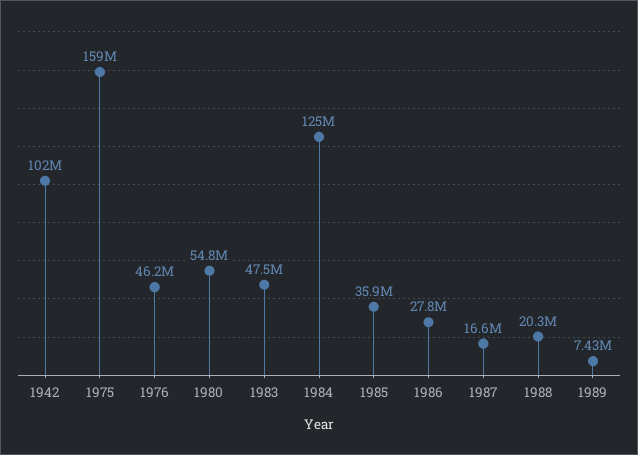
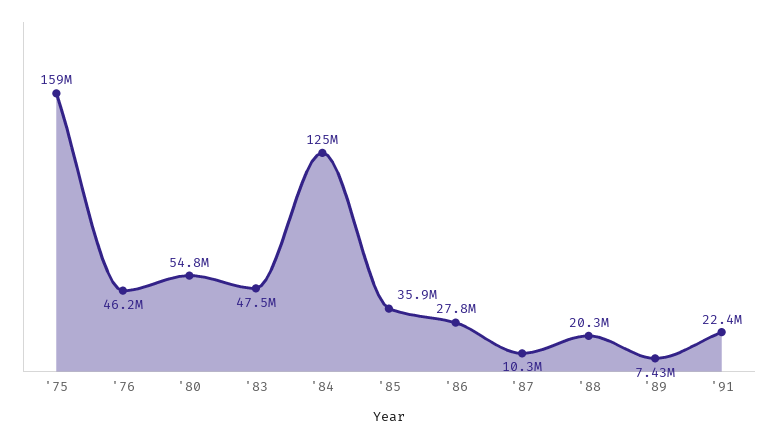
1942: 102000000 -> none
1987: 16600000 -> 10300000
'91: none -> 22400000

